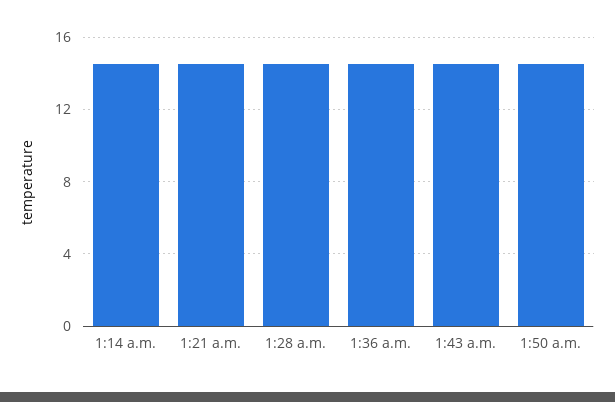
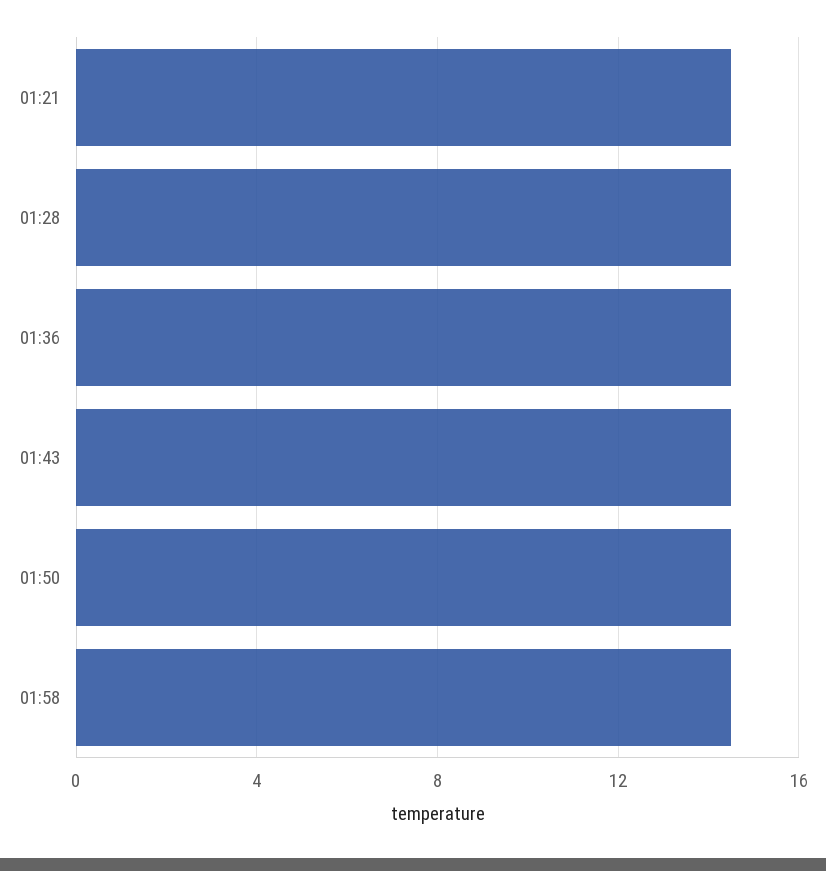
1:14 a.m.: 14.5 -> none
01:58: none -> 14.5

